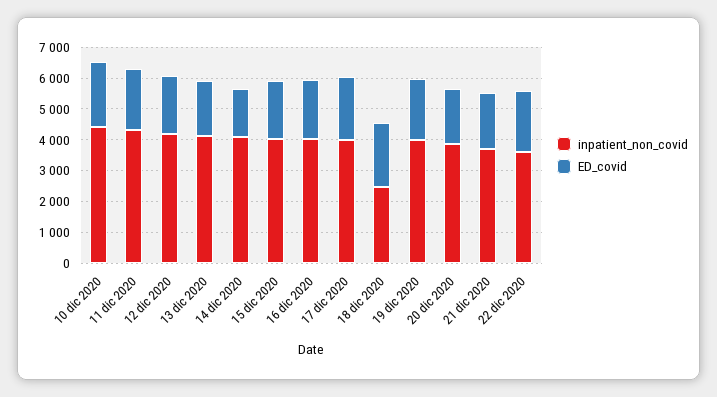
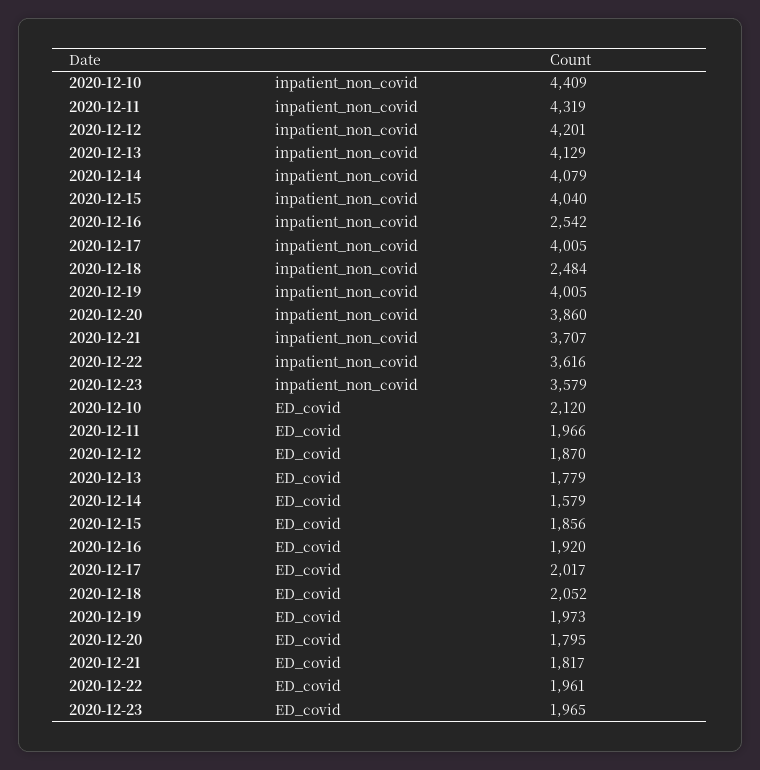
inpatient_non_covid, 16 dic 2020: 4000 -> 2542
inpatient_non_covid, 2020-12-23: none -> 3579
ED_covid, 2020-12-23: none -> 1965

